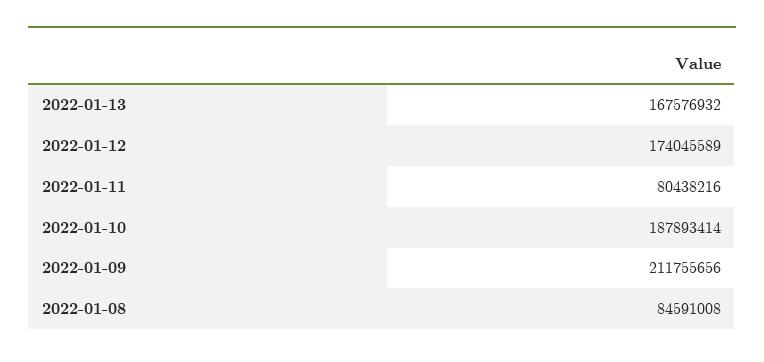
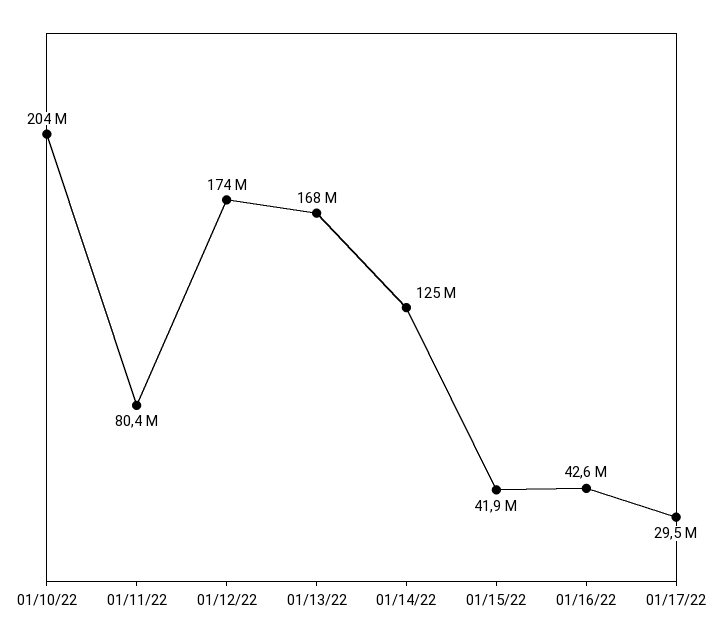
2022-01-10: 187893414 -> 204000000
2022-01-09: 211755656 -> none
2022-01-08: 84591008 -> none
01/14/22: none -> 125000000
01/15/22: none -> 41900000
01/16/22: none -> 42600000
01/17/22: none -> 29500000

